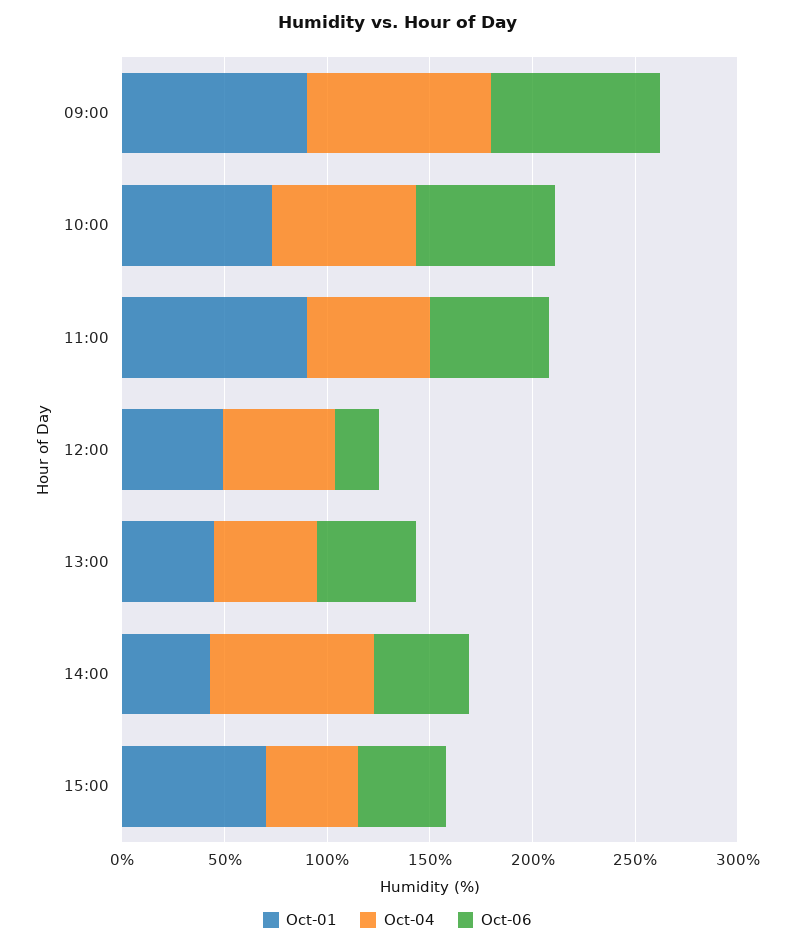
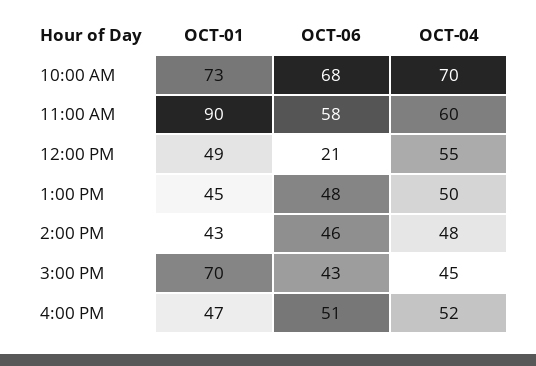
Oct-01, 09:00: 90 -> none
Oct-04, 09:00: 90 -> none
Oct-06, 09:00: 80 -> none
Oct-04, 14:00: 80 -> 48
Oct-01, 4:00 PM: none -> 47
Oct-06, 4:00 PM: none -> 51
Oct-04, 4:00 PM: none -> 52

